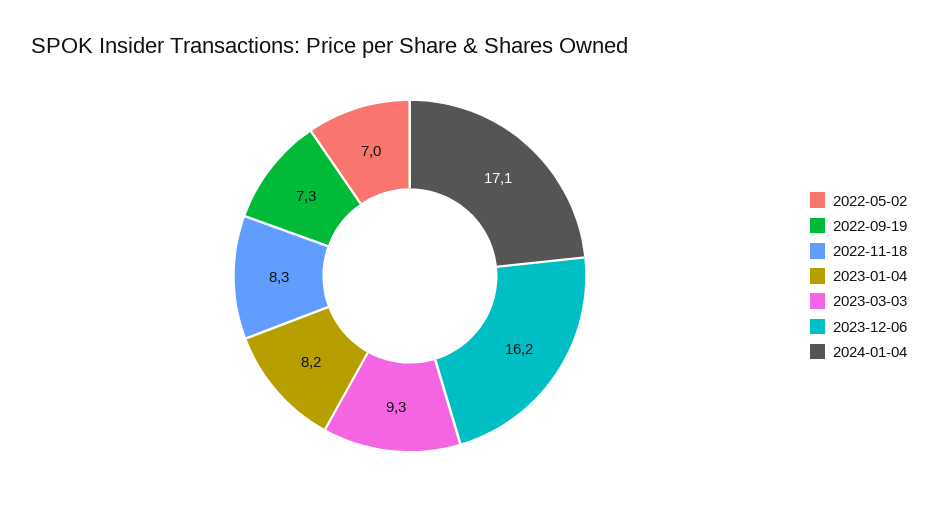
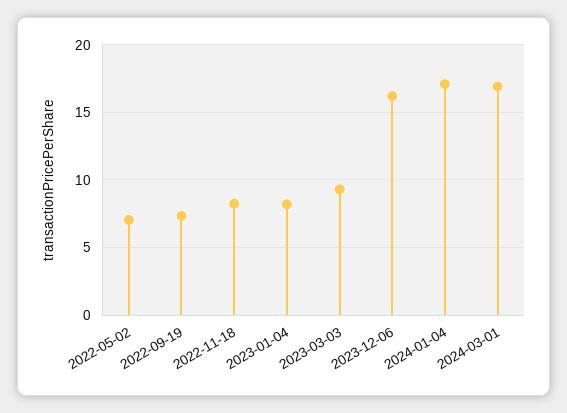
2024-03-01: none -> 17

